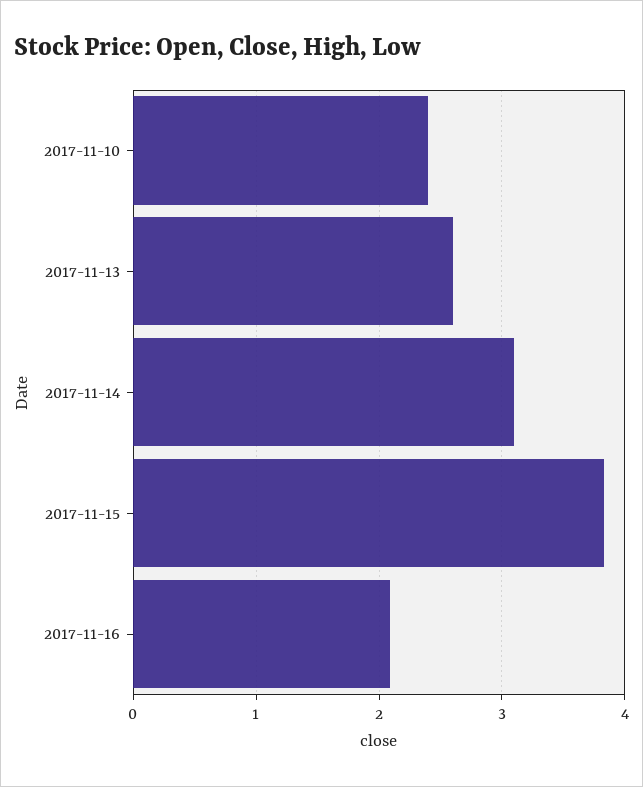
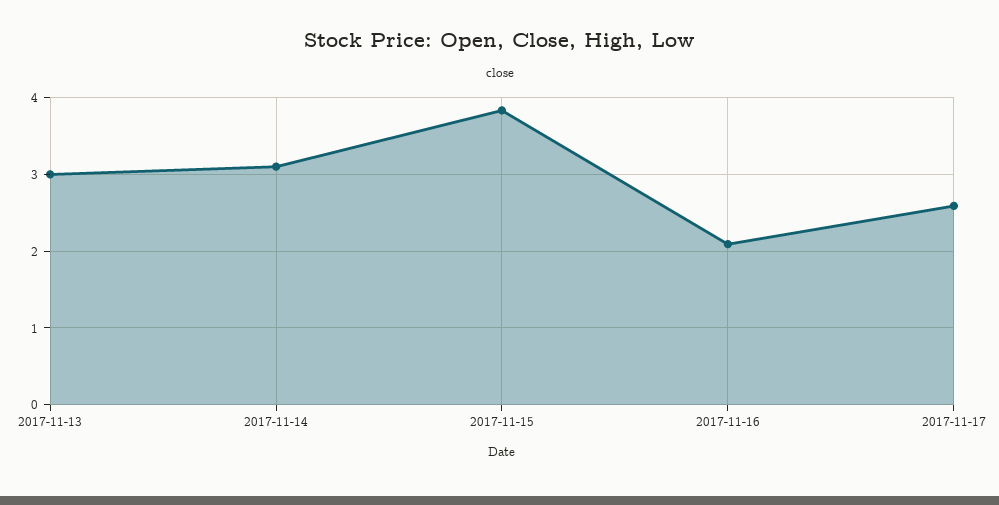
2017-11-10: 2.4 -> none
2017-11-13: 2.6 -> 3
2017-11-17: none -> 2.6

